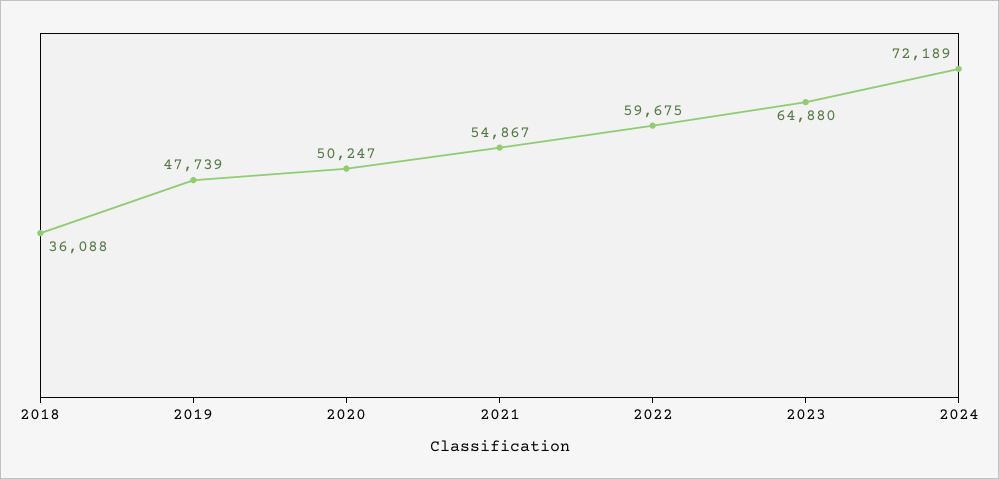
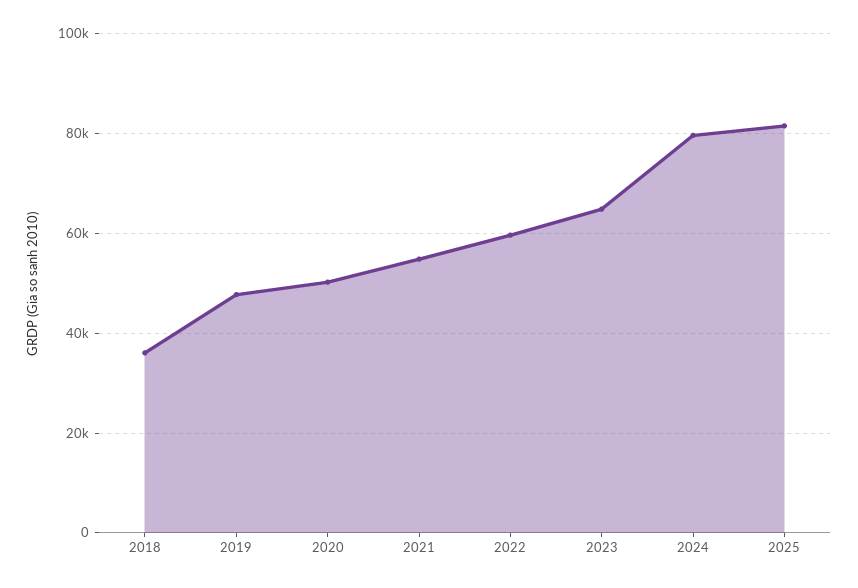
2024: 72189 -> 80000
2025: none -> 82000

